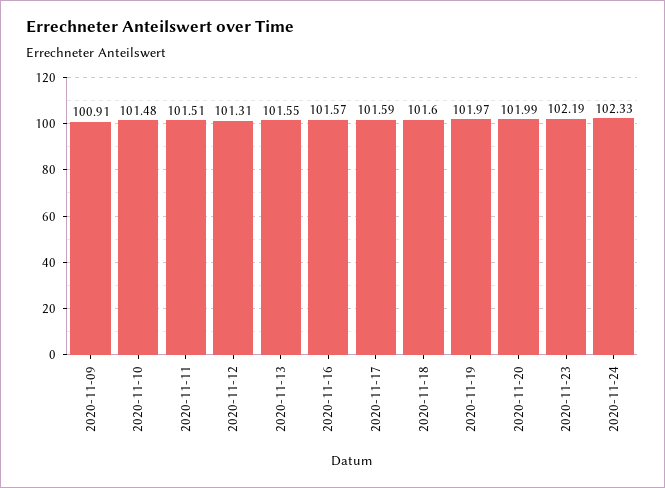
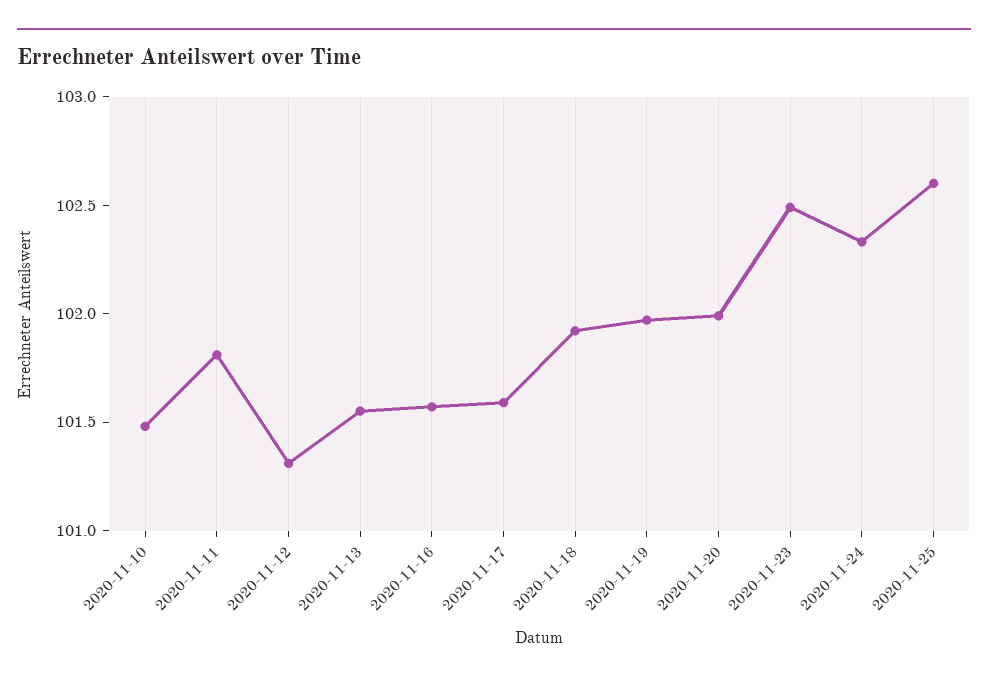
2020-11-09: 100.91 -> none
2020-11-11: 101.51 -> 101.8
2020-11-18: 101.6 -> 101.9
2020-11-23: 102.19 -> 102.5
2020-11-25: none -> 102.6

